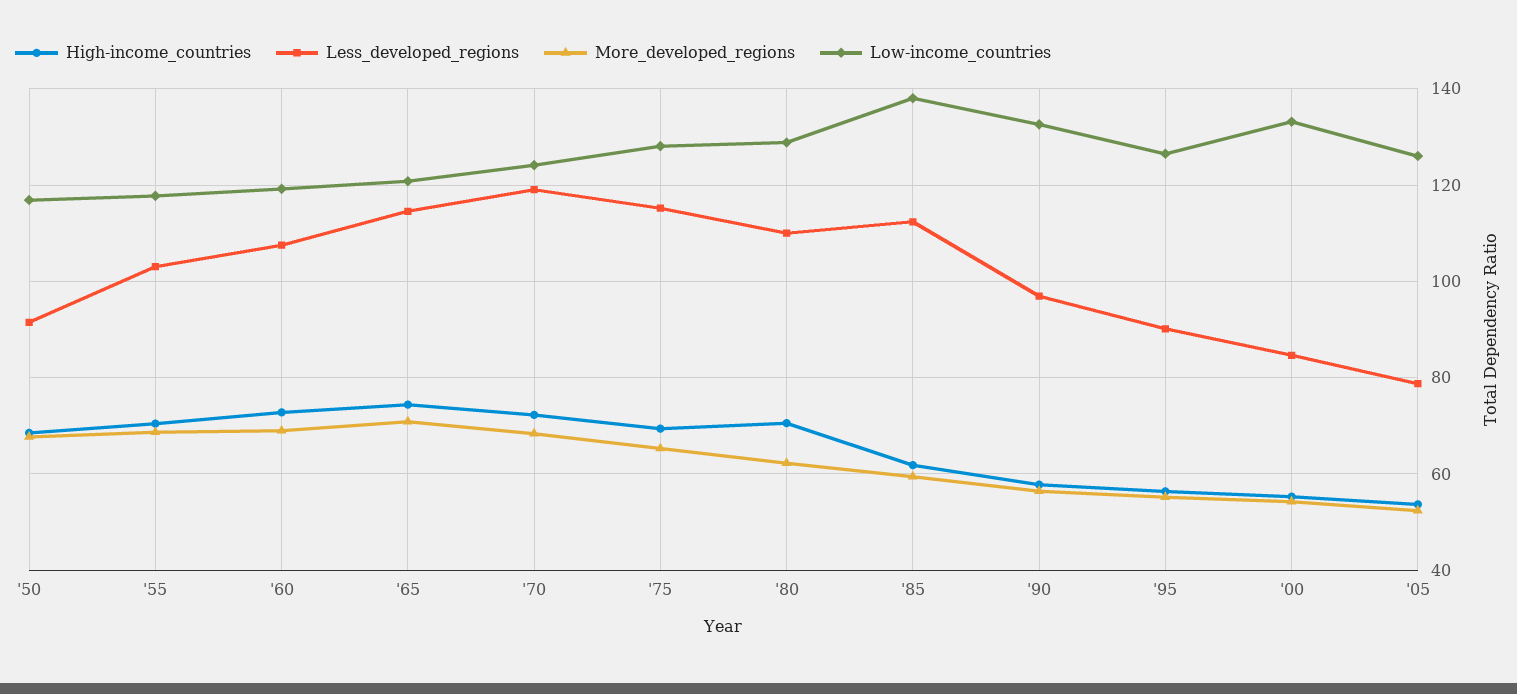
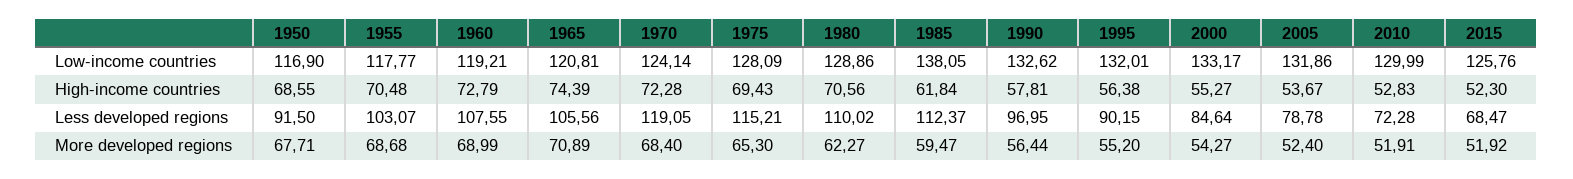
Less_developed_regions, '65: 114 -> 105.56
Low-income_countries, '95: 126 -> 132.01
Low-income_countries, '05: 126 -> 131.86
Low-income_countries, 2010: none -> 129.99
Low-income_countries, 2015: none -> 125.76
High-income_countries, 2010: none -> 52.83
High-income_countries, 2015: none -> 52.3
Less_developed_regions, 2010: none -> 72.28
Less_developed_regions, 2015: none -> 68.47
More_developed_regions, 2010: none -> 51.91
More_developed_regions, 2015: none -> 51.92

